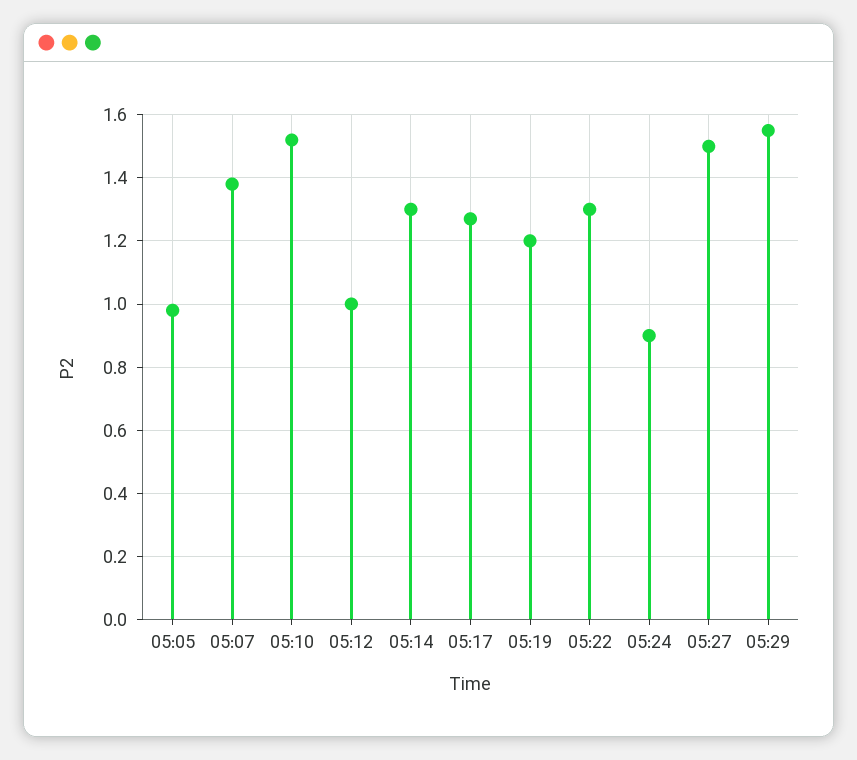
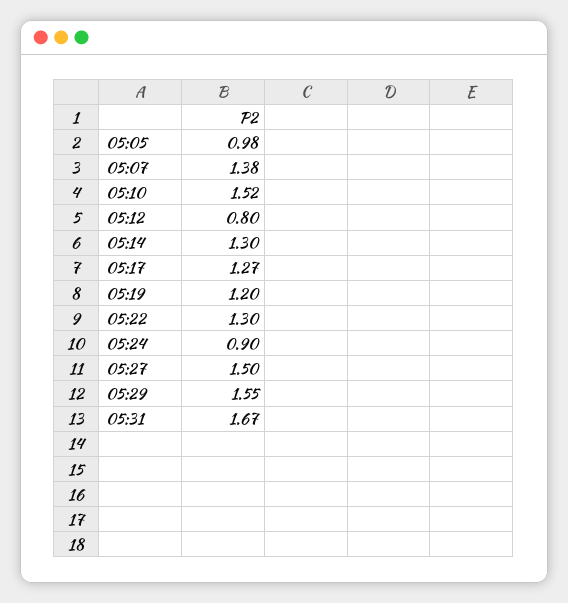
05:12: 1 -> 0.8
05:31: none -> 1.67

